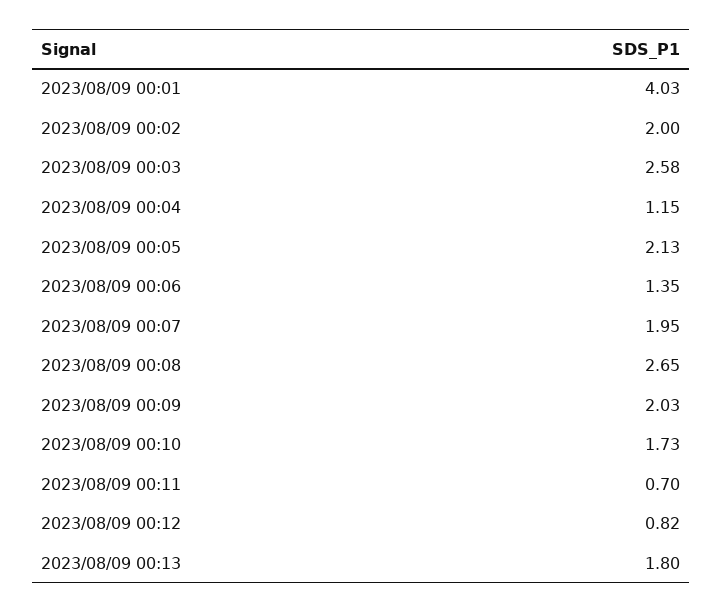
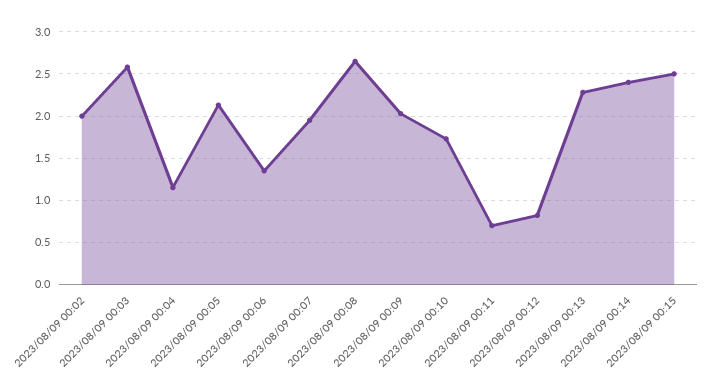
2023/08/09 00:01: 4.03 -> none
2023/08/09 00:13: 1.8 -> 2.3
2023/08/09 00:14: none -> 2.4
2023/08/09 00:15: none -> 2.5

